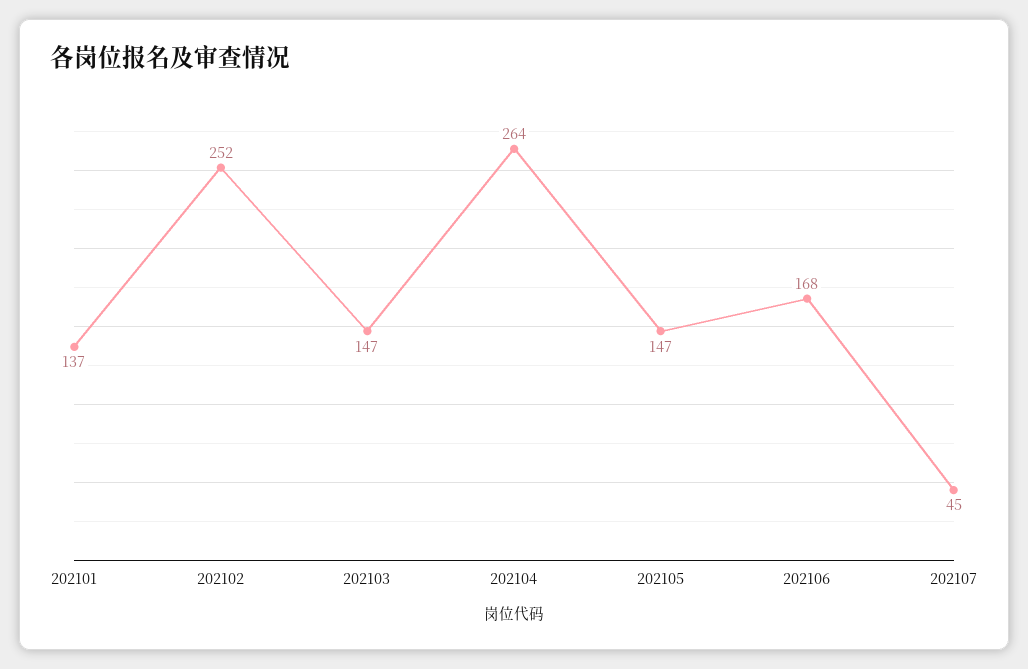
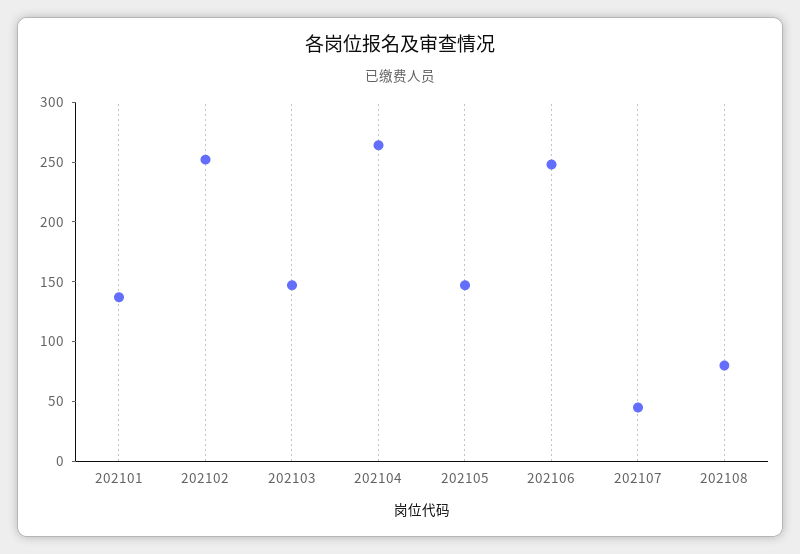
202106: 168 -> 250
202108: none -> 80

